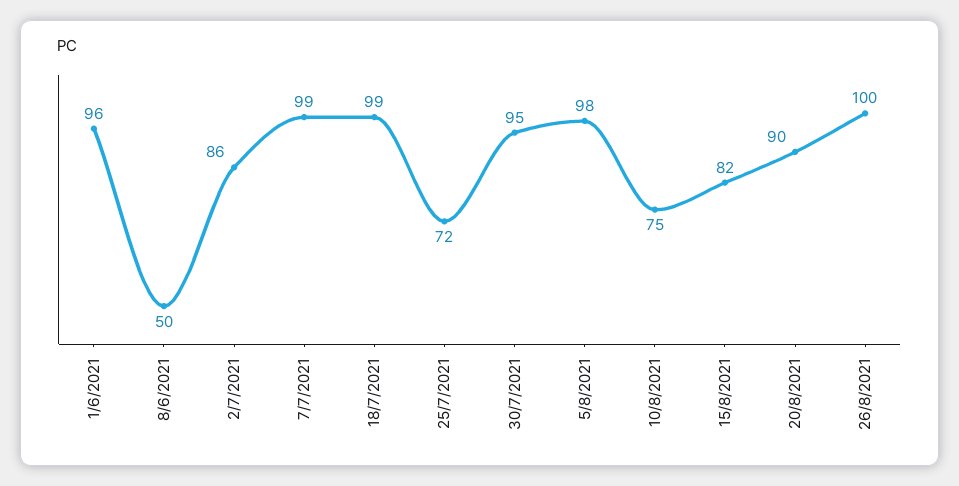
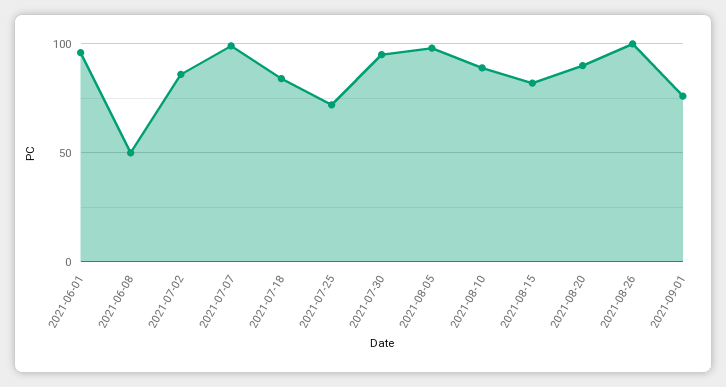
18/7/2021: 99 -> 85
10/8/2021: 75 -> 90
2021-09-01: none -> 75

